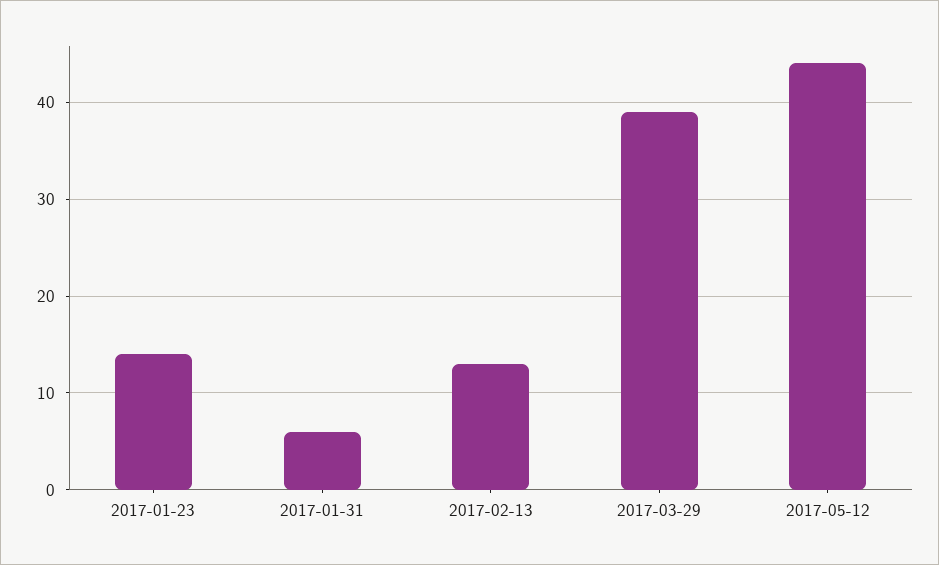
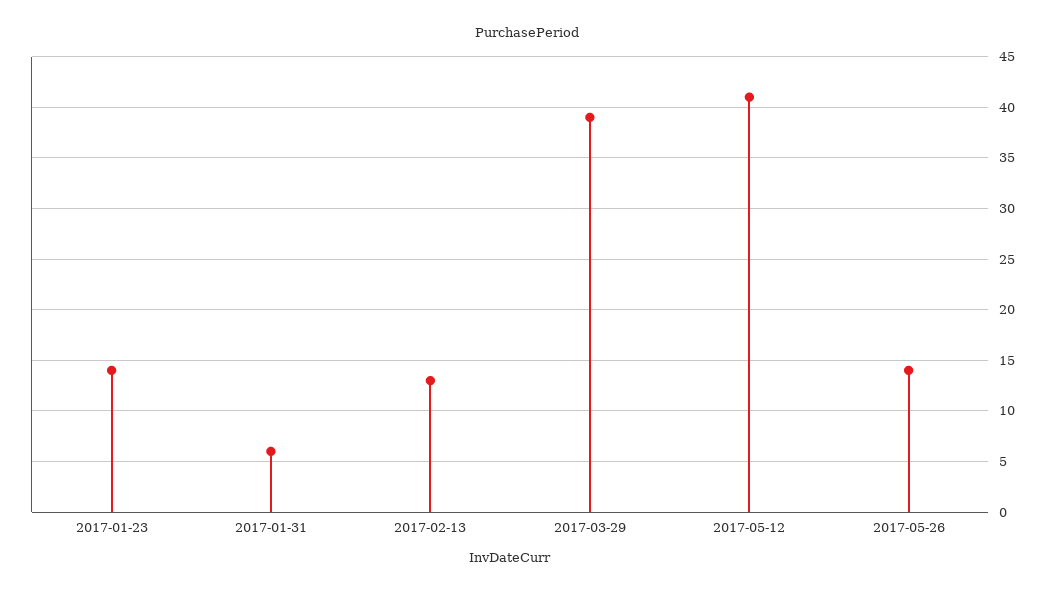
2017-05-12: 44 -> 41
2017-05-26: none -> 14

